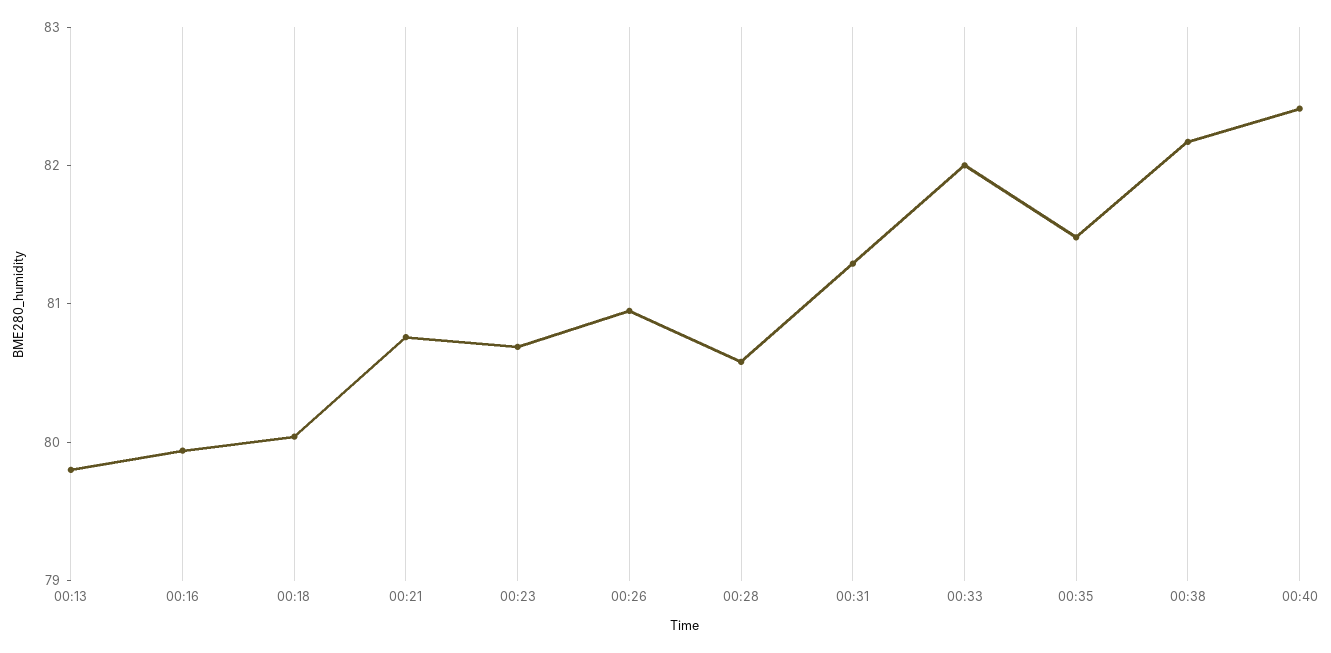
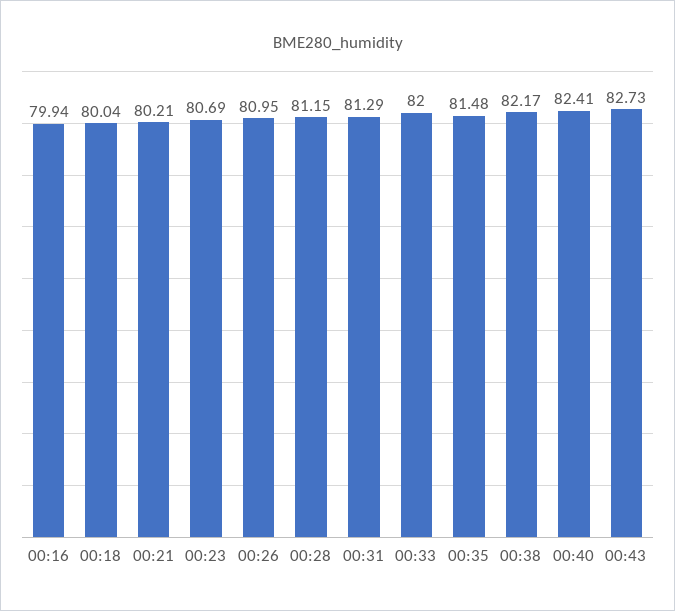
00:13: 79.8 -> none
00:21: 80.8 -> 80.21
00:28: 80.6 -> 81.15
00:43: none -> 82.73

